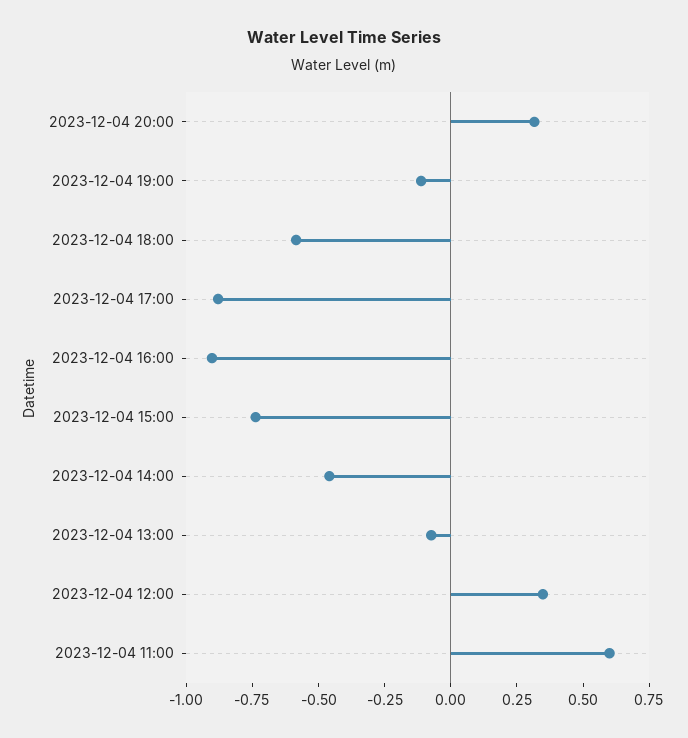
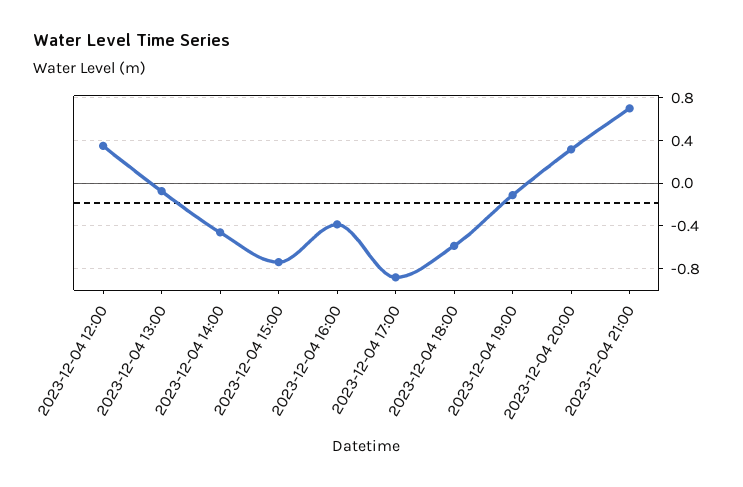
2023-12-04 16:00: -0.9 -> -0.4
2023-12-04 11:00: 0.6 -> none
2023-12-04 21:00: none -> 0.7

